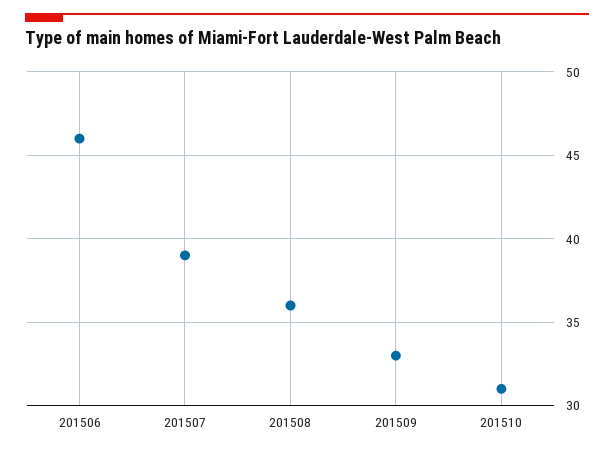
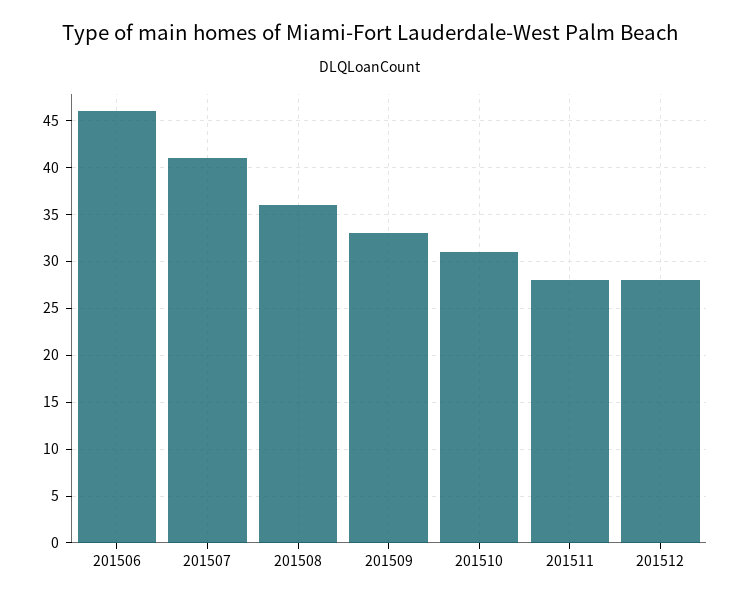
201507: 39 -> 41
201511: none -> 28
201512: none -> 28

